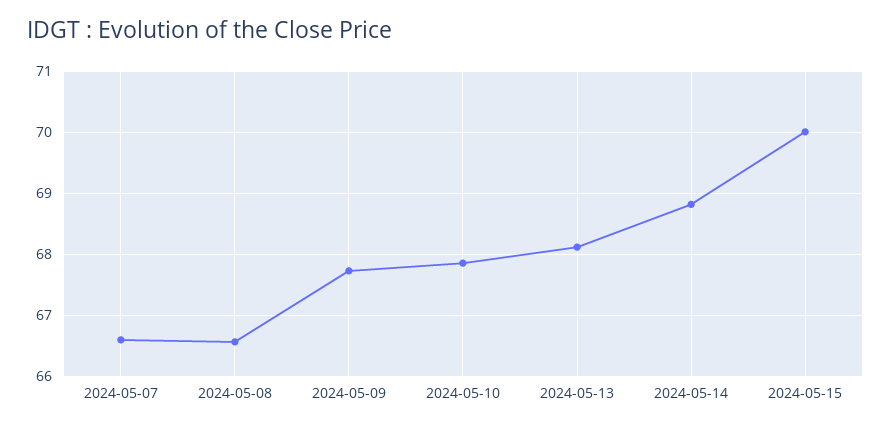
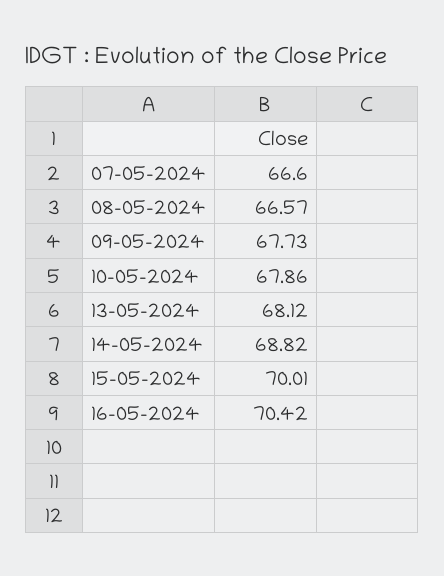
16-05-2024: none -> 70.42

